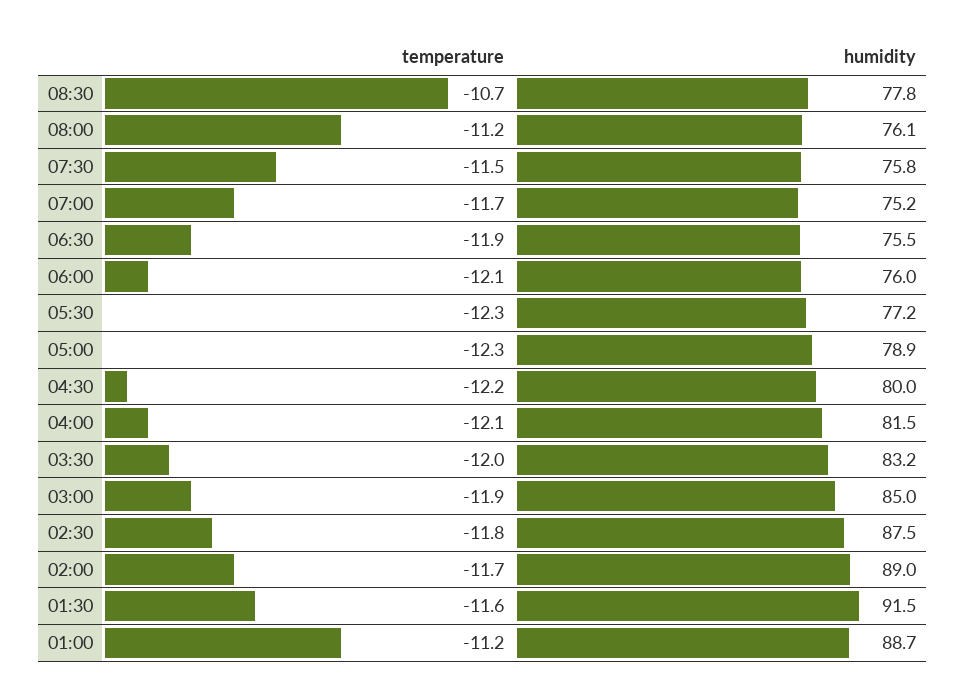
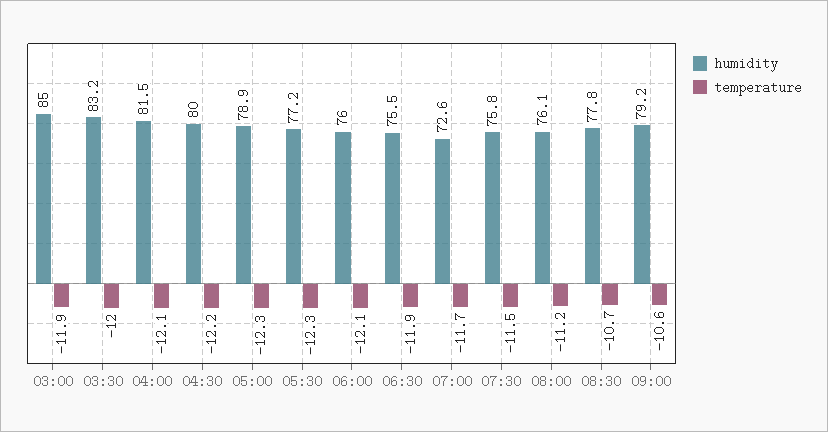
humidity, 07:00: 75.2 -> 72.6
temperature, 02:30: -11.8 -> none
humidity, 02:30: 87.5 -> none
temperature, 02:00: -11.7 -> none
humidity, 02:00: 89 -> none
temperature, 01:30: -11.6 -> none
humidity, 01:30: 91.5 -> none
temperature, 01:00: -11.2 -> none
humidity, 01:00: 88.7 -> none
humidity, 09:00: none -> 79.2
temperature, 09:00: none -> -10.6

